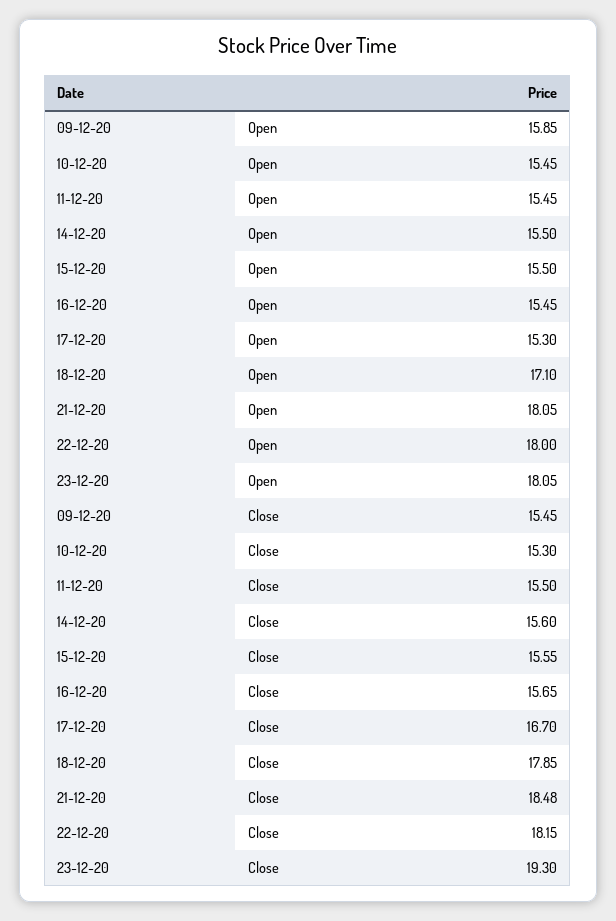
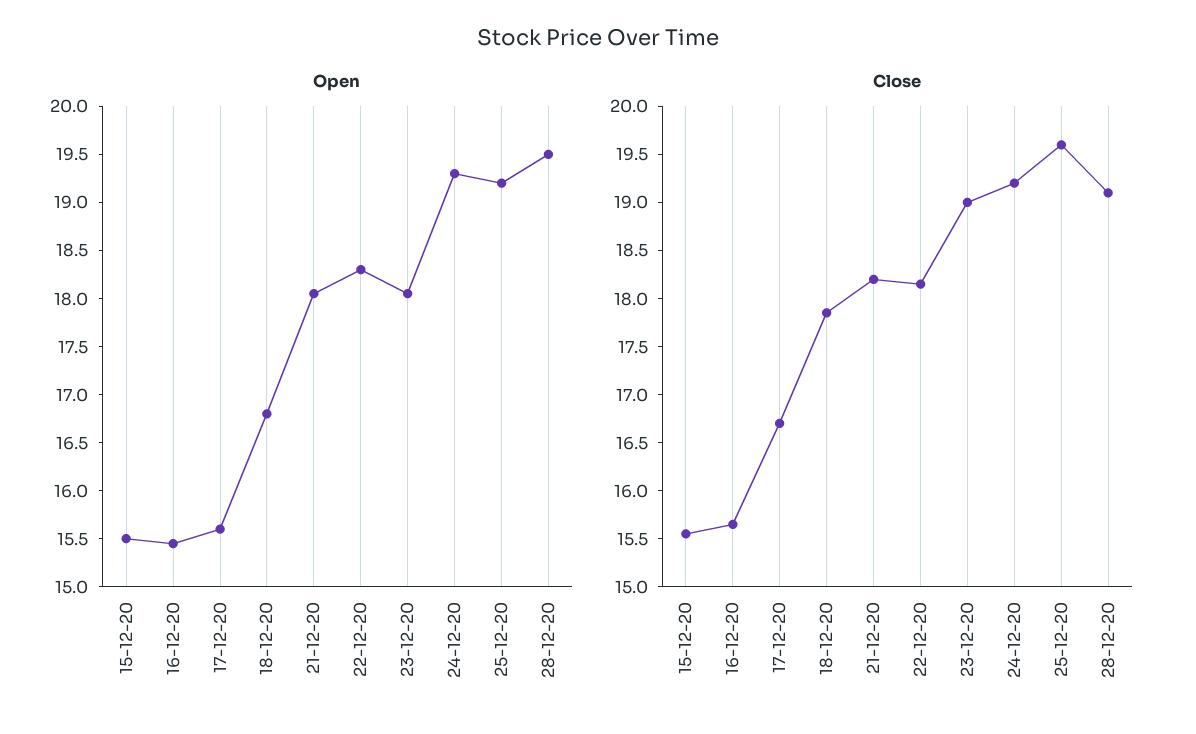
Open, 09-12-20: 15.85 -> none
Open, 10-12-20: 15.45 -> none
Open, 11-12-20: 15.45 -> none
Open, 14-12-20: 15.5 -> none
Open, 17-12-20: 15.3 -> 15.6
Open, 18-12-20: 17.1 -> 16.8
Open, 22-12-20: 18 -> 18.3
Close, 09-12-20: 15.45 -> none
Close, 10-12-20: 15.3 -> none
Close, 11-12-20: 15.5 -> none
Close, 14-12-20: 15.6 -> none
Close, 21-12-20: 18.48 -> 18.2
Close, 23-12-20: 19.3 -> 19
Open, 24-12-20: none -> 19.3
Open, 25-12-20: none -> 19.2
Open, 28-12-20: none -> 19.5
Close, 24-12-20: none -> 19.2
Close, 25-12-20: none -> 19.6
Close, 28-12-20: none -> 19.1

